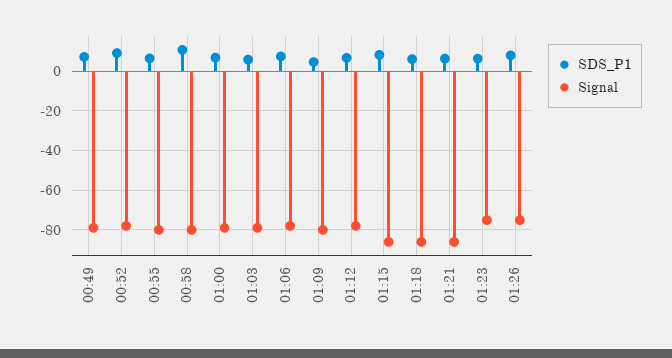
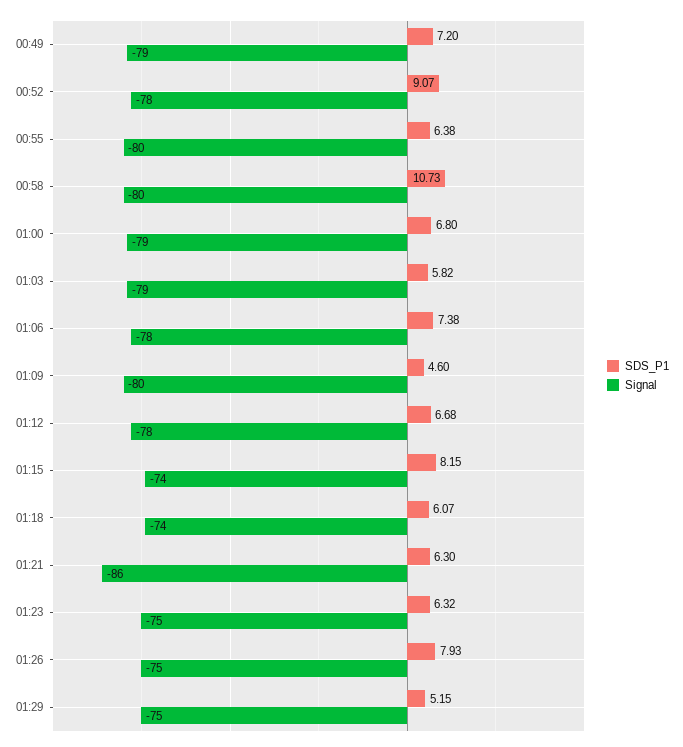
Signal, 01:15: -85 -> -74
Signal, 01:18: -85 -> -74
SDS_P1, 01:29: none -> 5.15
Signal, 01:29: none -> -75

